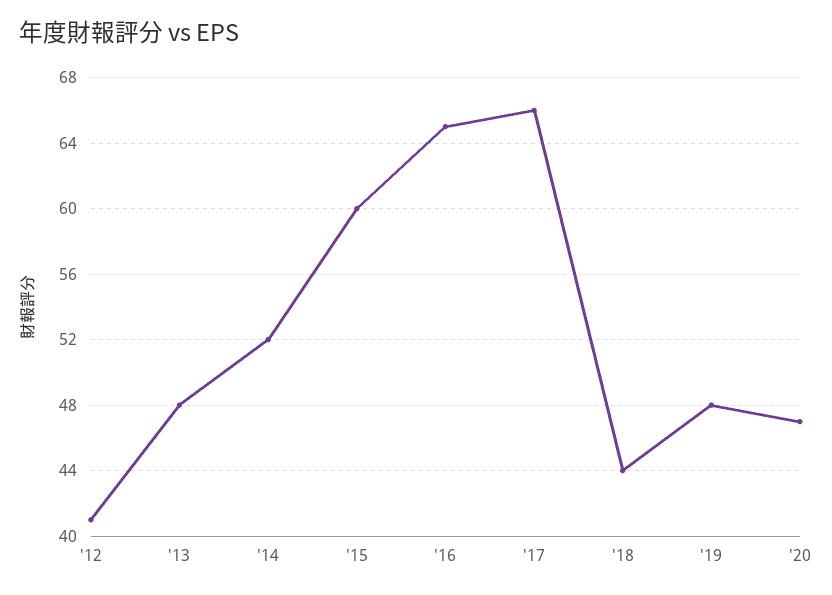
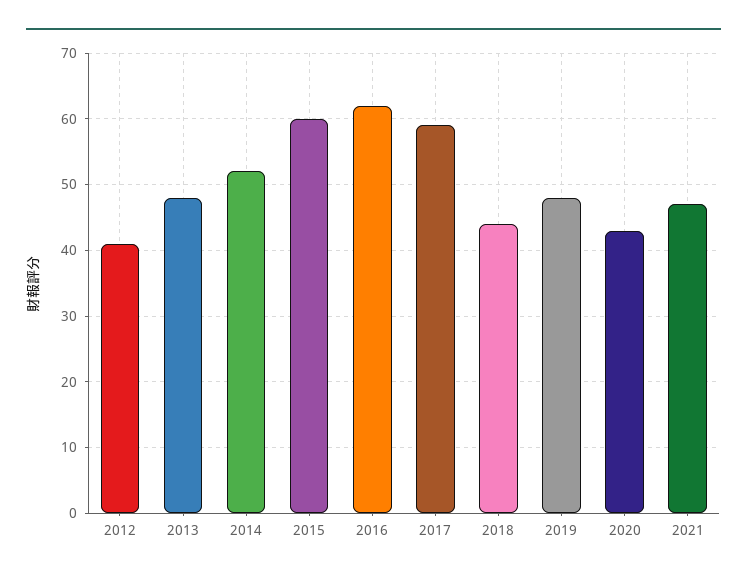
'16: 65 -> 62
'17: 66 -> 59
'20: 47 -> 43
2021: none -> 47

